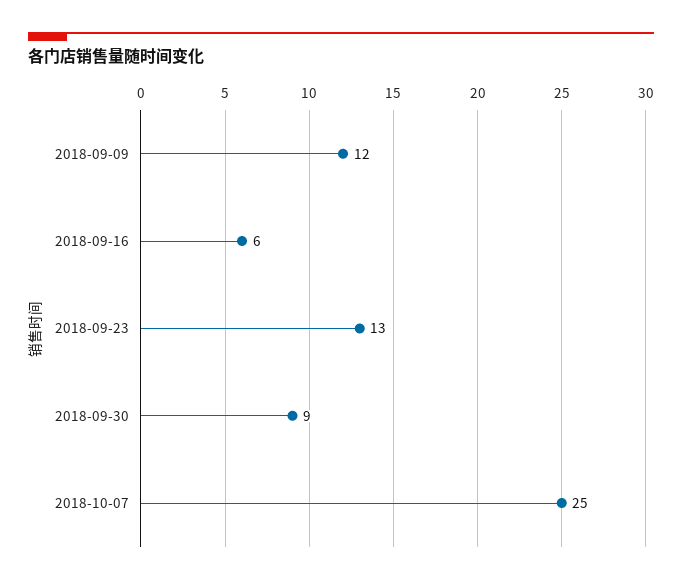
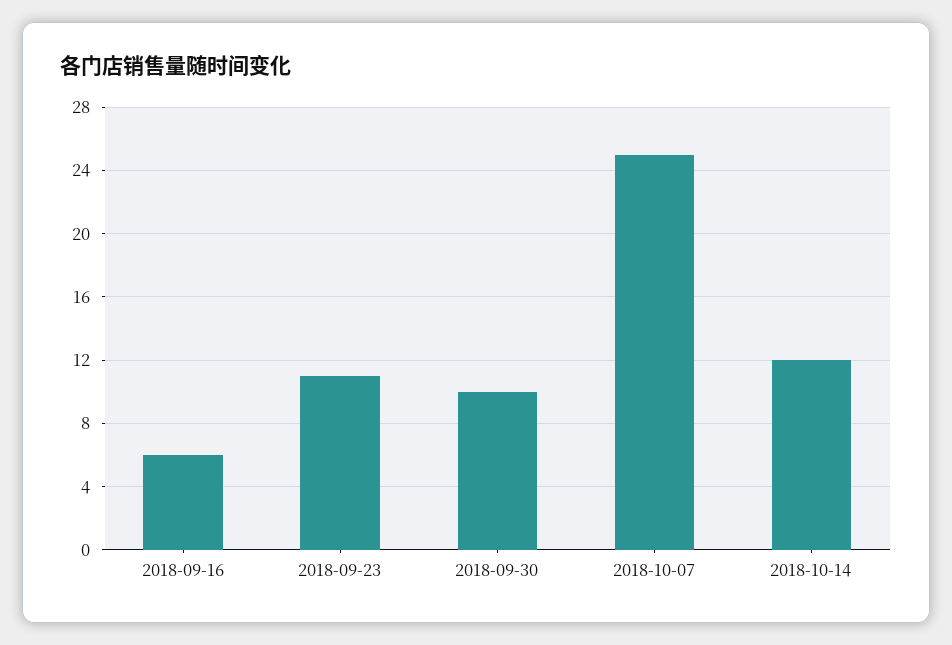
2018-09-09: 12 -> none
2018-09-23: 13 -> 11
2018-09-30: 9 -> 10
2018-10-14: none -> 12

